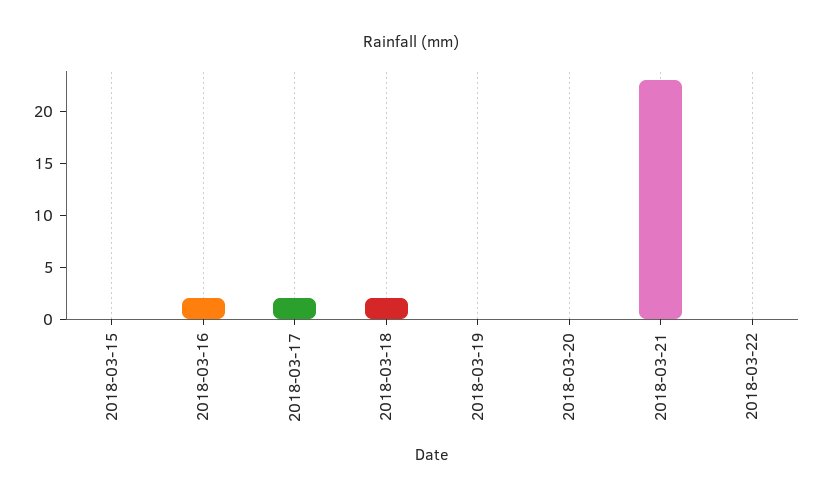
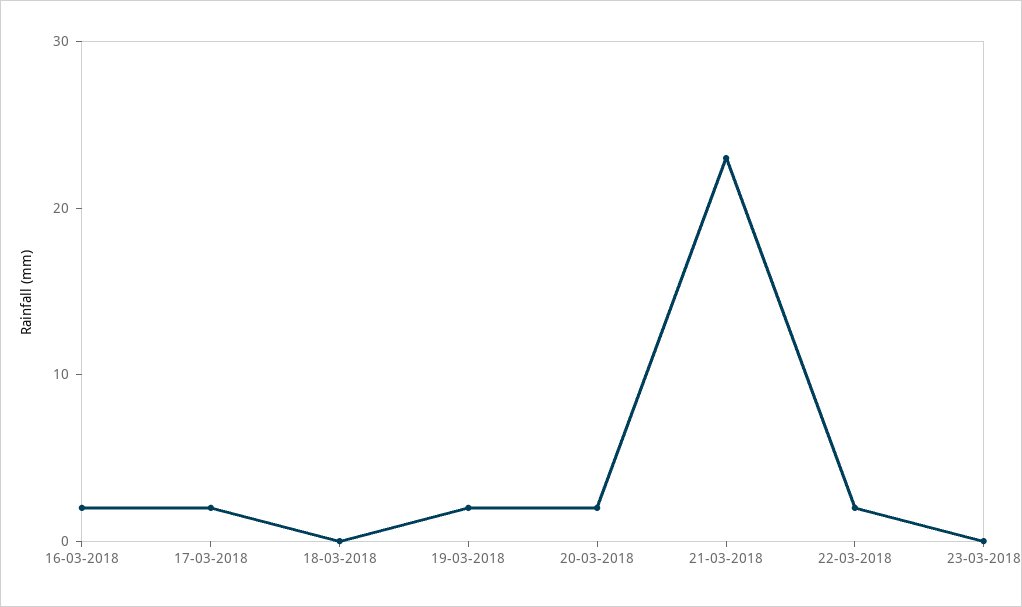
2018-03-15: 0 -> none
2018-03-18: 2 -> 0
2018-03-19: 0 -> 2
2018-03-20: 0 -> 2
2018-03-22: 0 -> 2
23-03-2018: none -> 0

